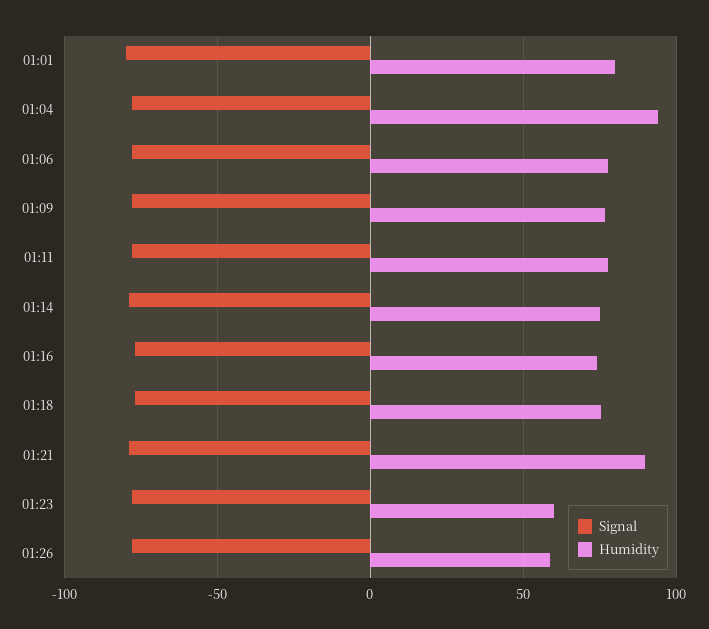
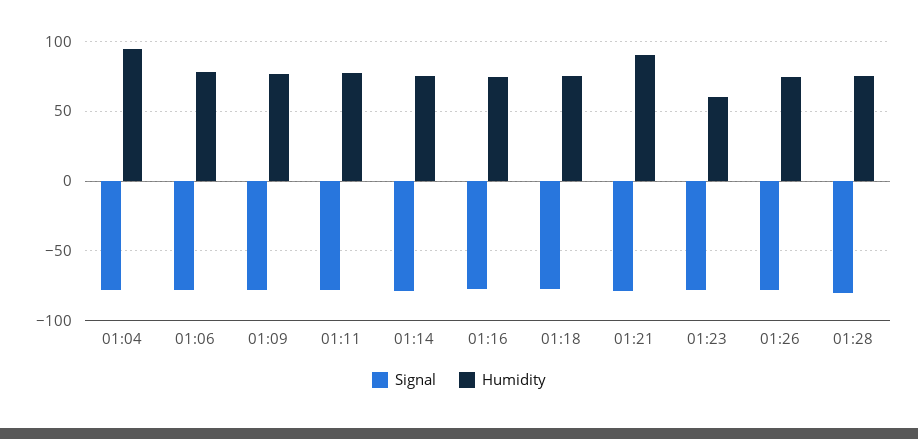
Signal, 01:01: -80 -> none
Humidity, 01:01: 80 -> none
Humidity, 01:26: 60 -> 75
Signal, 01:28: none -> -80
Humidity, 01:28: none -> 75

